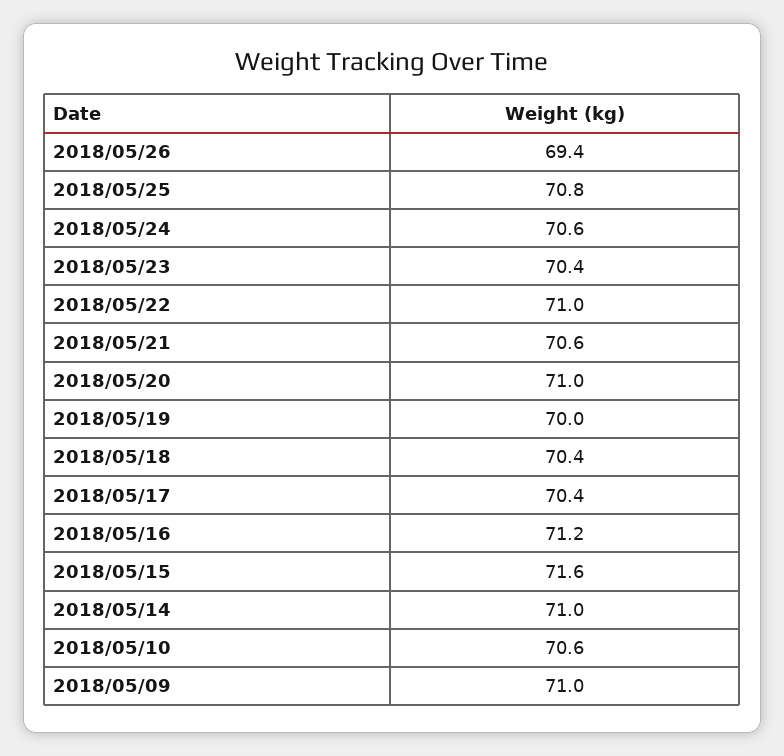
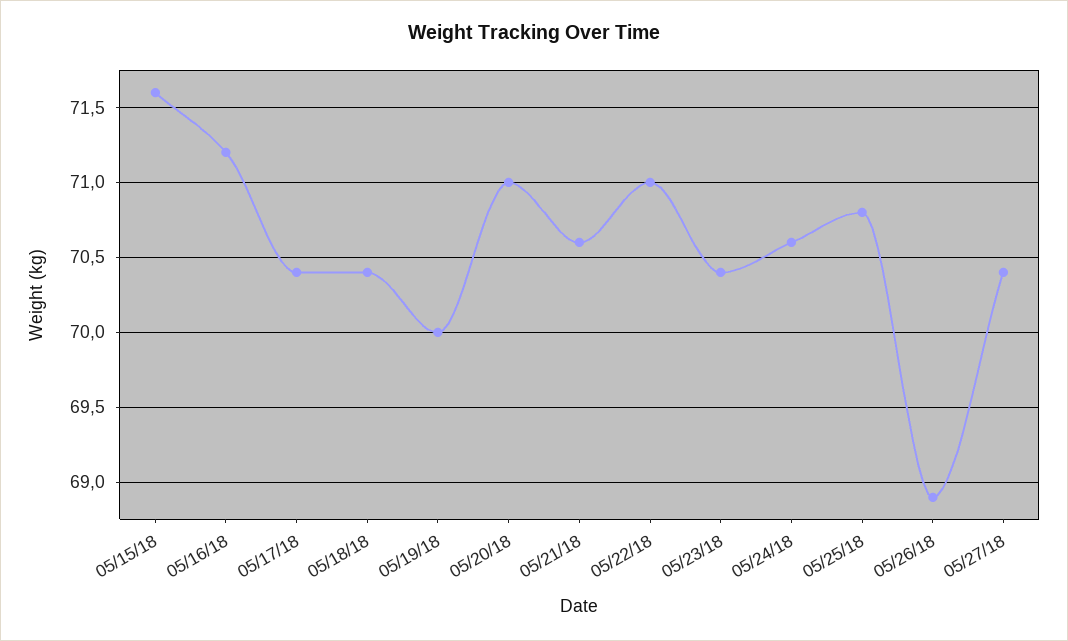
2018/05/26: 69.4 -> 68.9
2018/05/14: 71 -> none
2018/05/10: 70.6 -> none
2018/05/09: 71 -> none
05/27/18: none -> 70.4

